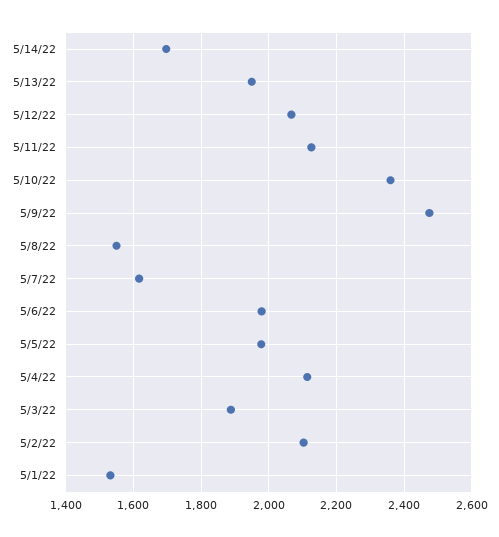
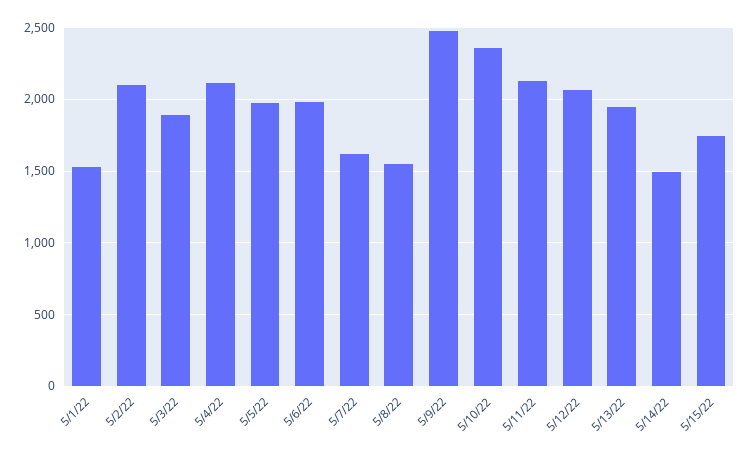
5/14/22: 1700 -> 1500
5/15/22: none -> 1750

